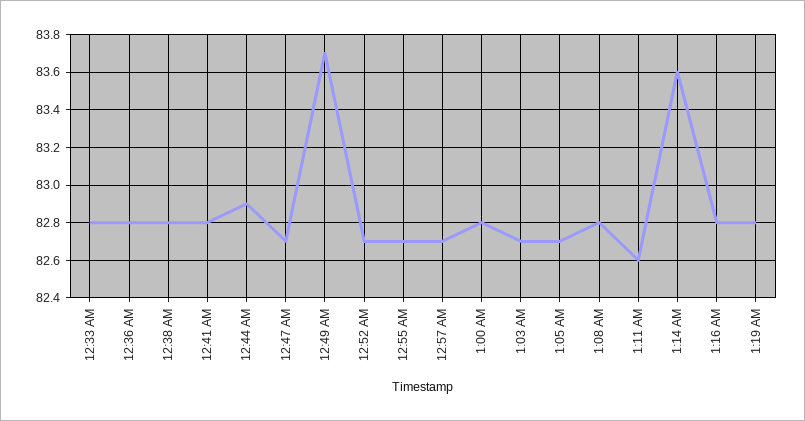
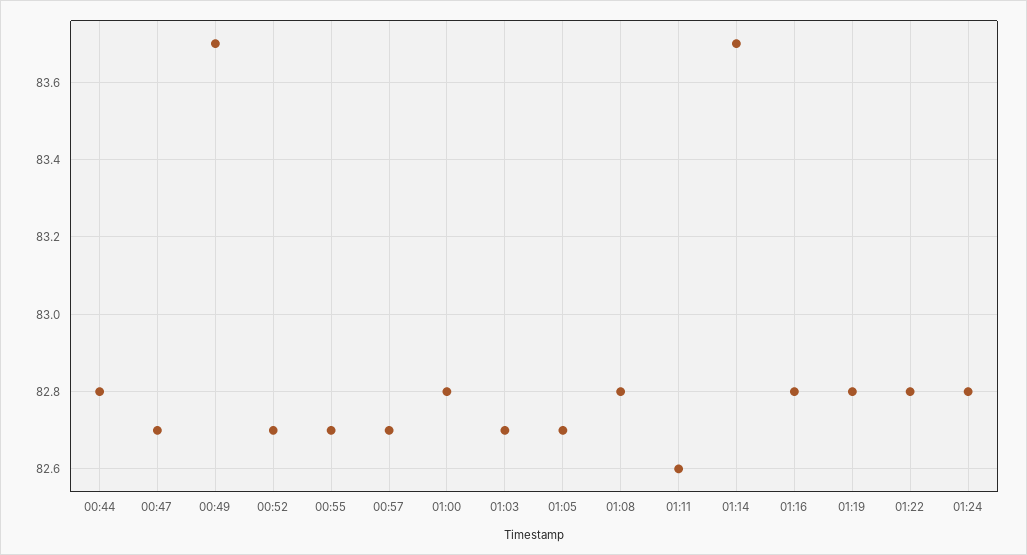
12:33 AM: 82.8 -> none
12:36 AM: 82.8 -> none
12:38 AM: 82.8 -> none
12:41 AM: 82.8 -> none
12:44 AM: 82.9 -> 82.8
1:14 AM: 83.6 -> 83.7
01:22: none -> 82.8
01:24: none -> 82.8

